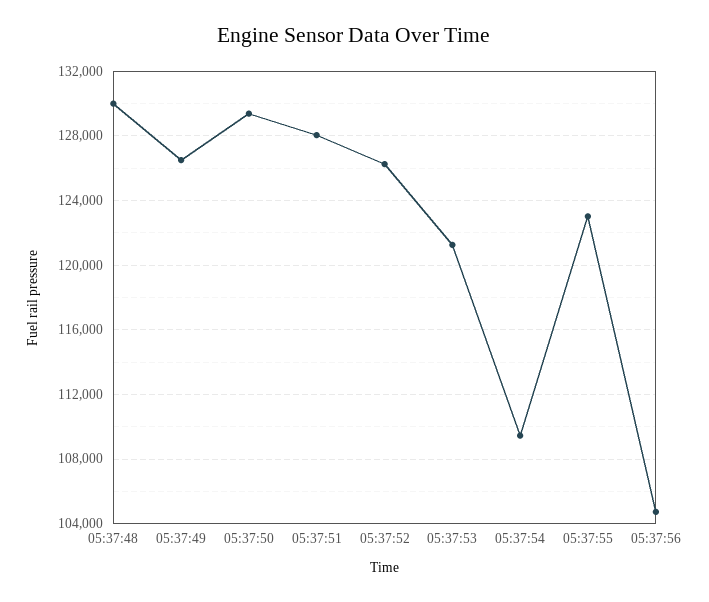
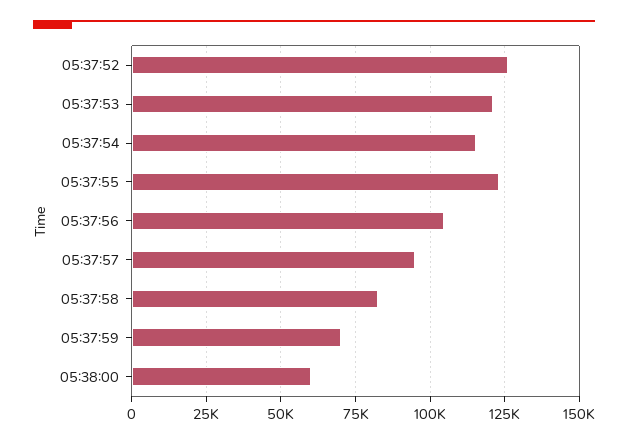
05:37:48: 130000 -> none
05:37:49: 126500 -> none
05:37:50: 129500 -> none
05:37:51: 128000 -> none
05:37:54: 109500 -> 115000
05:37:57: none -> 95000
05:37:58: none -> 82500
05:37:59: none -> 70000
05:38:00: none -> 60000

